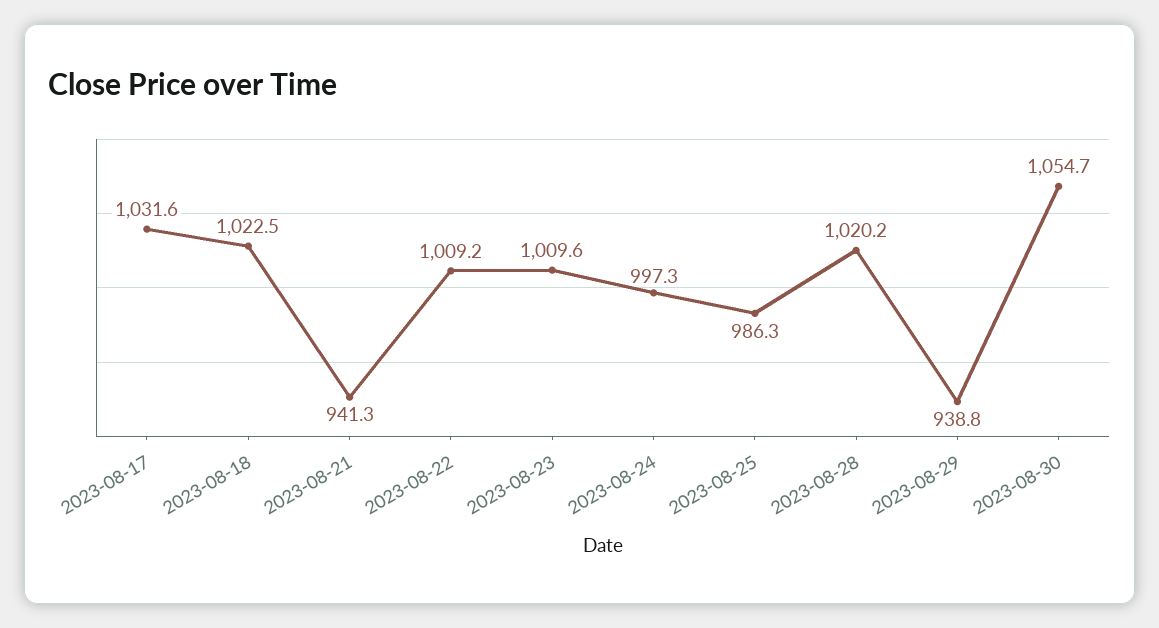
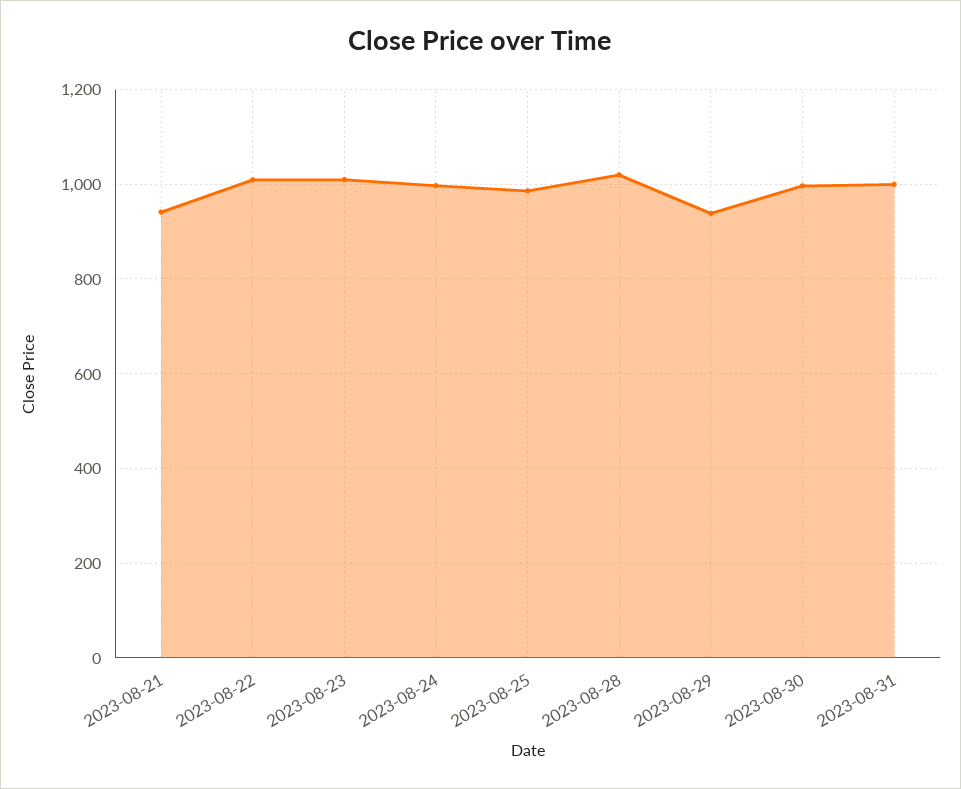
2023-08-17: 1031.6 -> none
2023-08-18: 1022.5 -> none
2023-08-30: 1054.7 -> 1000
2023-08-31: none -> 1000

